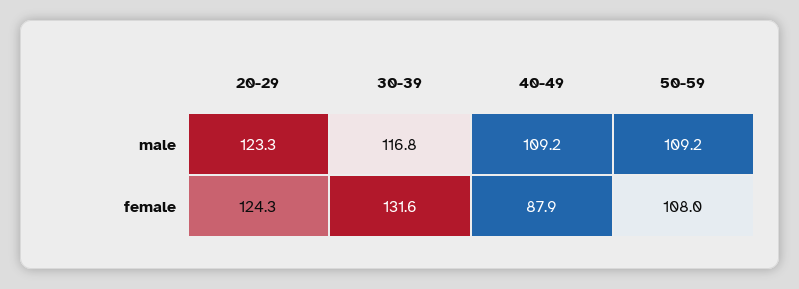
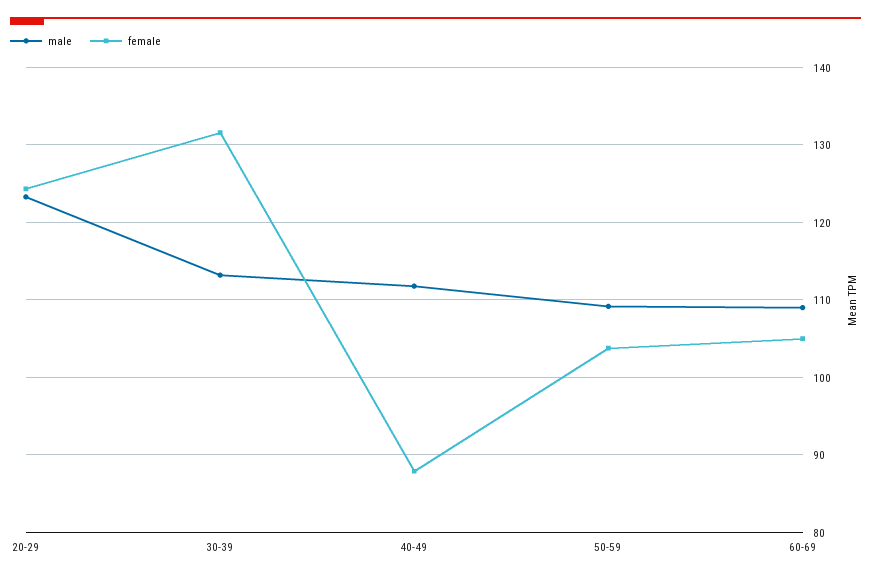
male, 30-39: 116.8 -> 113
male, 40-49: 109.2 -> 112
female, 50-59: 108 -> 104
male, 60-69: none -> 109
female, 60-69: none -> 105

